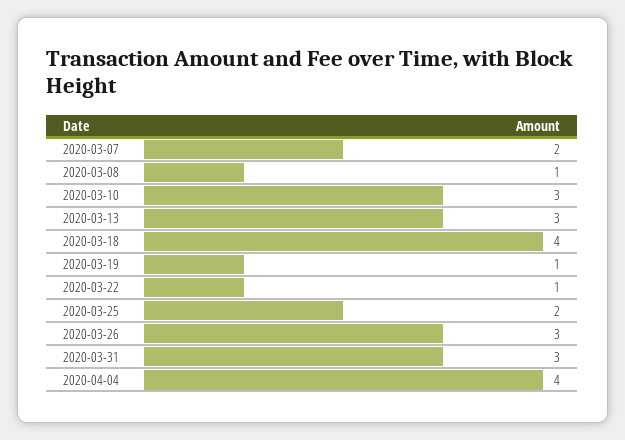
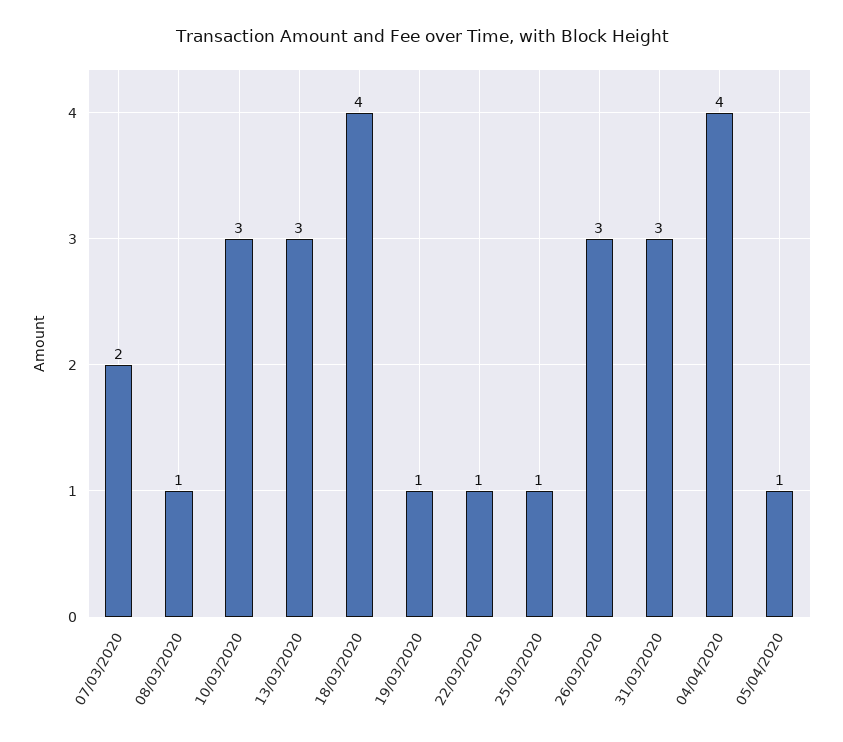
2020-03-25: 2 -> 1
05/04/2020: none -> 1

